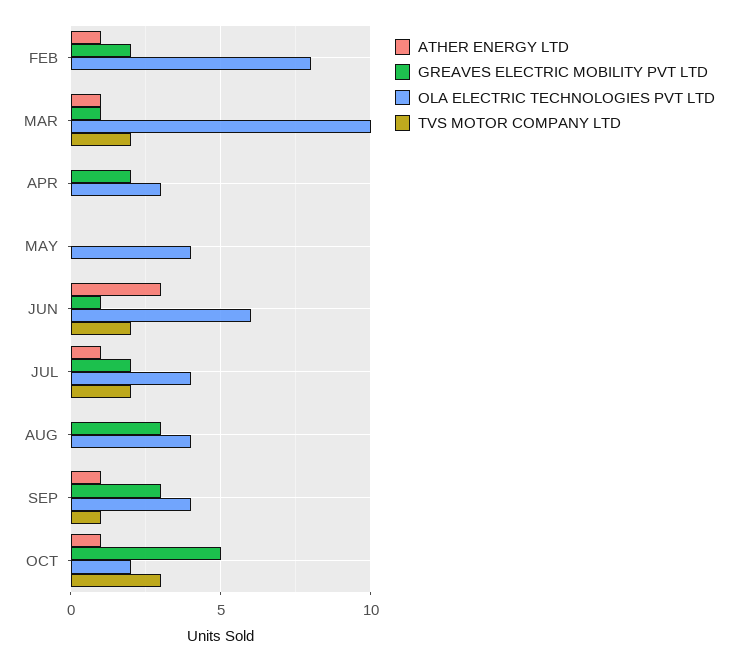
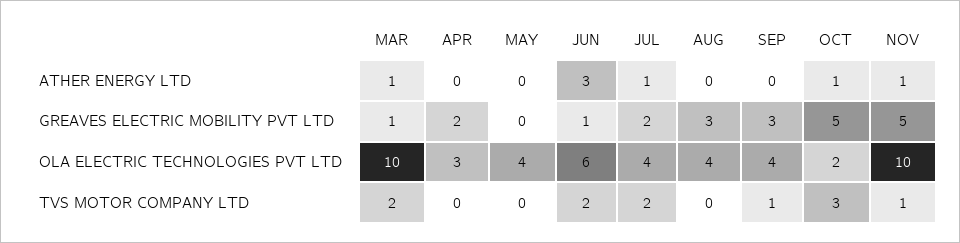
ATHER ENERGY LTD, FEB: 1 -> none
GREAVES ELECTRIC MOBILITY PVT LTD, FEB: 2 -> none
OLA ELECTRIC TECHNOLOGIES PVT LTD, FEB: 8 -> none
TVS MOTOR COMPANY LTD, FEB: 0 -> none
ATHER ENERGY LTD, SEP: 1 -> 0
ATHER ENERGY LTD, NOV: none -> 1
GREAVES ELECTRIC MOBILITY PVT LTD, NOV: none -> 5
OLA ELECTRIC TECHNOLOGIES PVT LTD, NOV: none -> 10
TVS MOTOR COMPANY LTD, NOV: none -> 1

